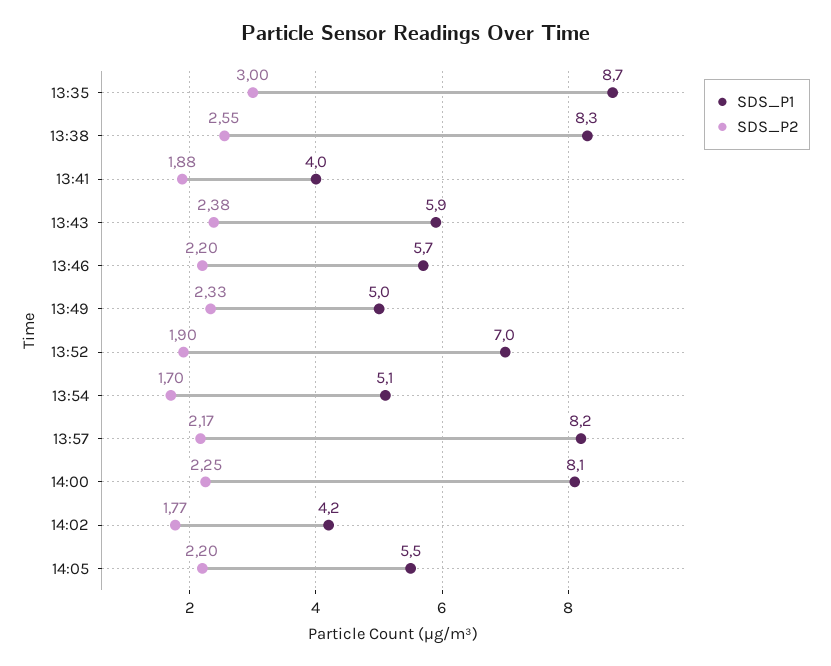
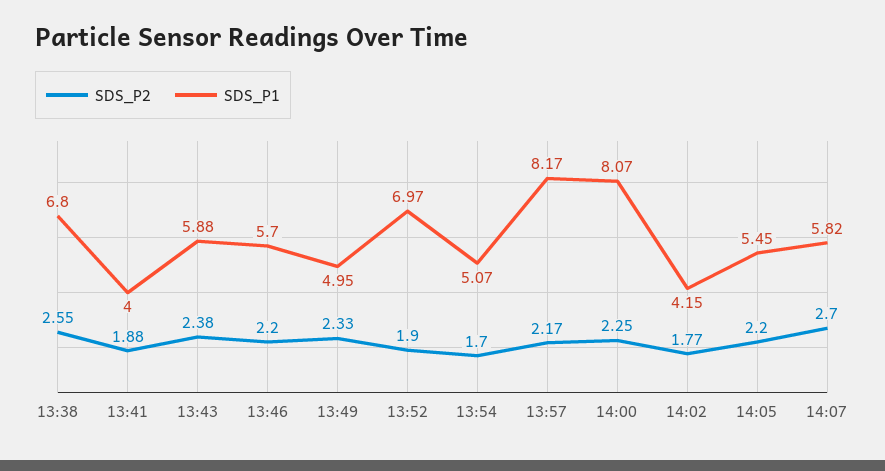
SDS_P1, 13:35: 8.7 -> none
SDS_P2, 13:35: 3 -> none
SDS_P1, 13:38: 8.3 -> 6.8
SDS_P2, 14:07: none -> 2.7
SDS_P1, 14:07: none -> 5.82

